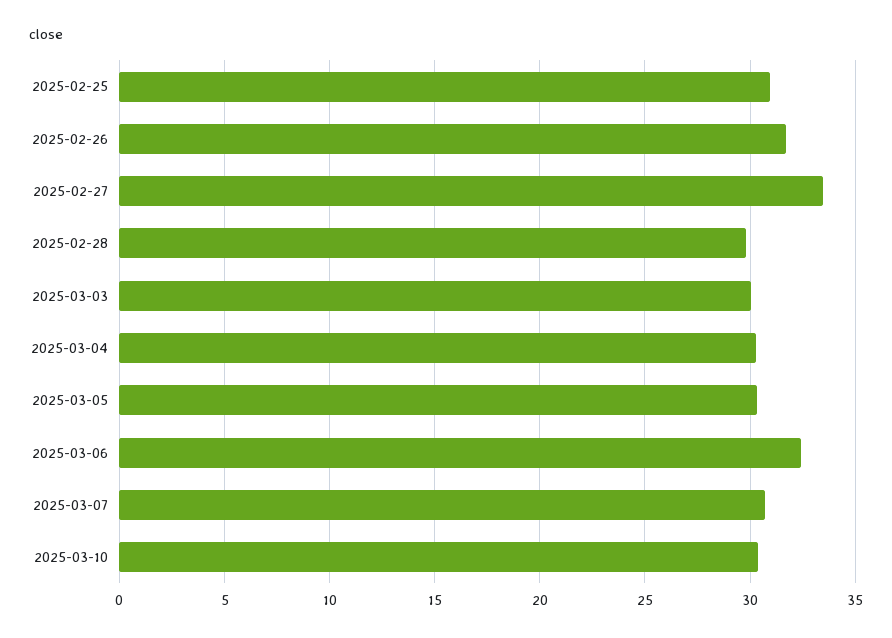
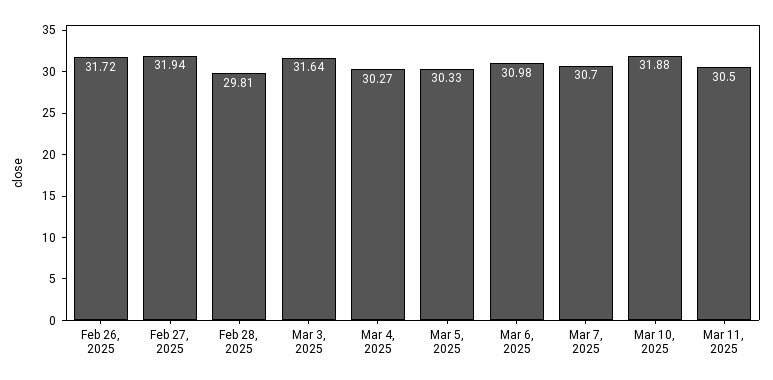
2025-02-25: 31 -> none
2025-02-27: 33.5 -> 31.94
2025-03-03: 30 -> 31.64
2025-03-06: 32.5 -> 30.98
2025-03-10: 30.5 -> 31.88
Mar 11, 2025: none -> 30.5

